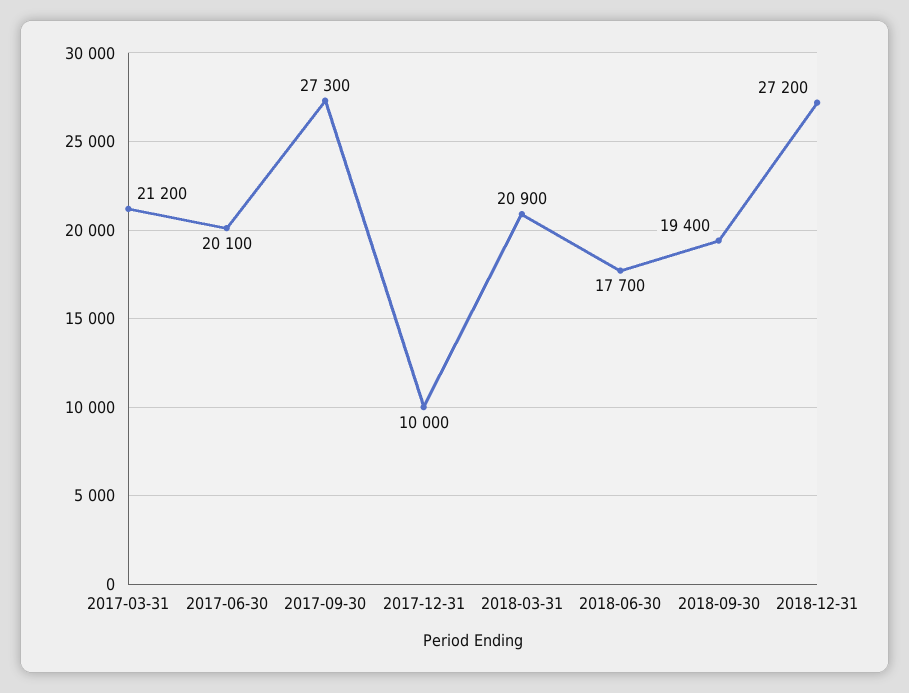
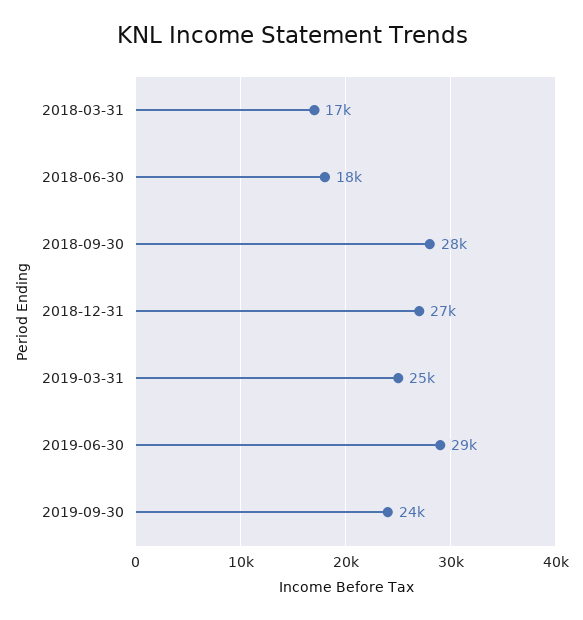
2017-03-31: 21200 -> none
2017-06-30: 20100 -> none
2017-09-30: 27300 -> none
2017-12-31: 10000 -> none
2018-03-31: 20900 -> 17000
2018-09-30: 19400 -> 28000
2019-03-31: none -> 25000
2019-06-30: none -> 29000
2019-09-30: none -> 24000

